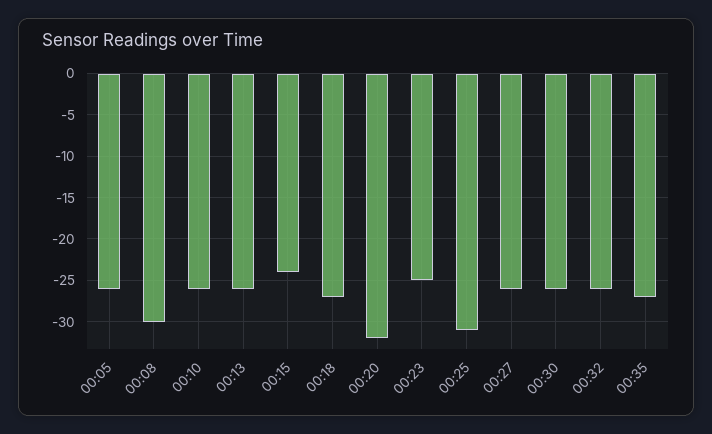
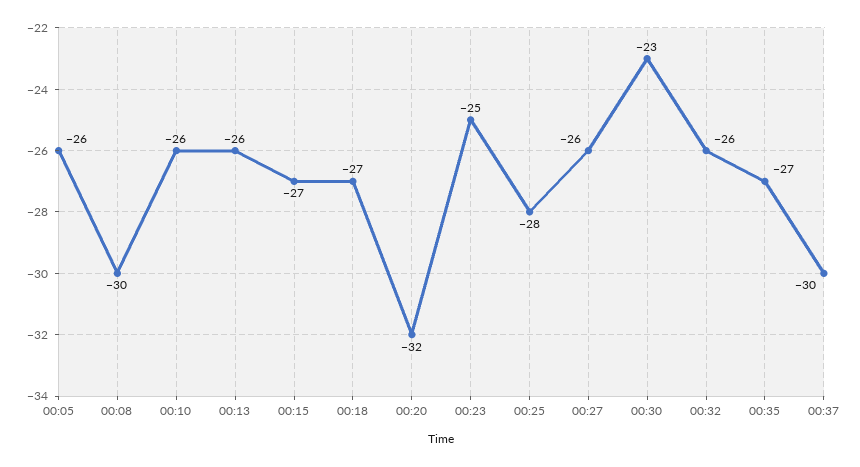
00:15: -24 -> -27
00:25: -31 -> -28
00:30: -26 -> -23
00:37: none -> -30

